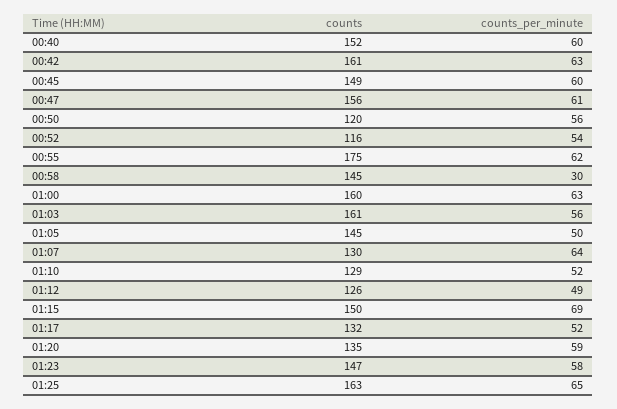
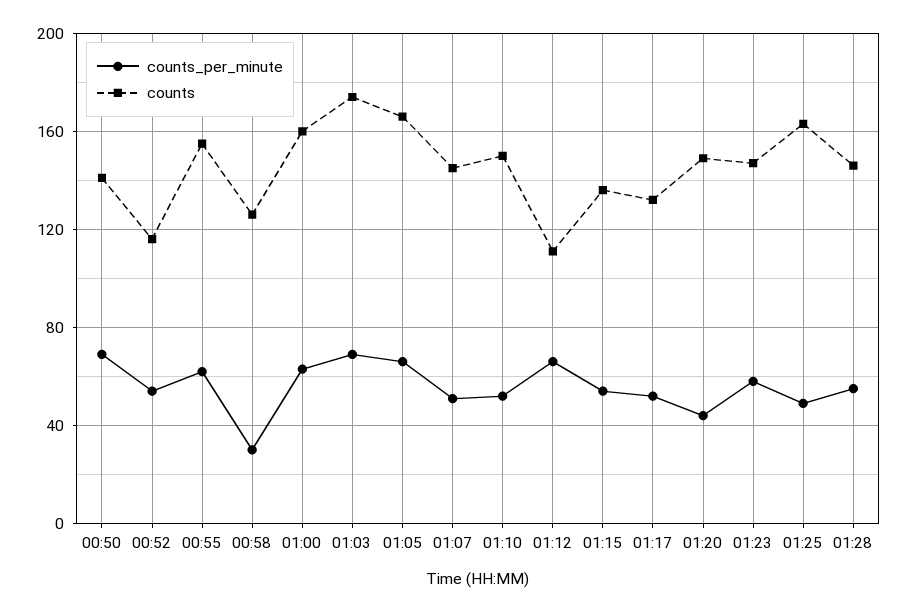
counts, 00:40: 152 -> none
counts_per_minute, 00:40: 60 -> none
counts, 00:42: 161 -> none
counts_per_minute, 00:42: 63 -> none
counts, 00:45: 149 -> none
counts_per_minute, 00:45: 60 -> none
counts, 00:47: 156 -> none
counts_per_minute, 00:47: 61 -> none
counts, 00:50: 120 -> 140
counts_per_minute, 00:50: 56 -> 70
counts, 00:55: 175 -> 155
counts, 00:58: 145 -> 125
counts, 01:03: 161 -> 175
counts_per_minute, 01:03: 56 -> 70
counts, 01:05: 145 -> 165
counts_per_minute, 01:05: 50 -> 65
counts, 01:07: 130 -> 145
counts_per_minute, 01:07: 64 -> 50
counts, 01:10: 129 -> 150
counts, 01:12: 126 -> 110
counts_per_minute, 01:12: 49 -> 65
counts, 01:15: 150 -> 135
counts_per_minute, 01:15: 69 -> 55
counts, 01:20: 135 -> 150
counts_per_minute, 01:20: 59 -> 45
counts_per_minute, 01:25: 65 -> 50
counts_per_minute, 01:28: none -> 55
counts, 01:28: none -> 145

